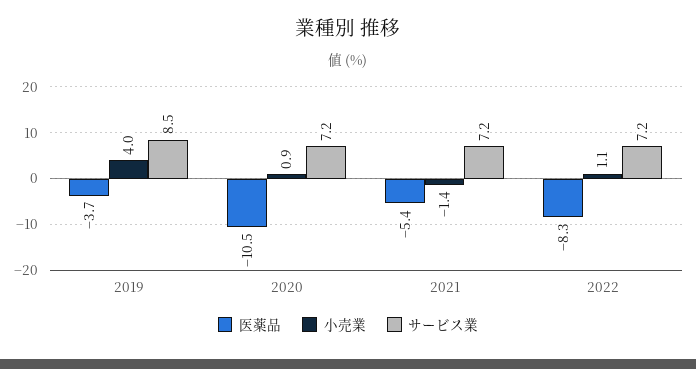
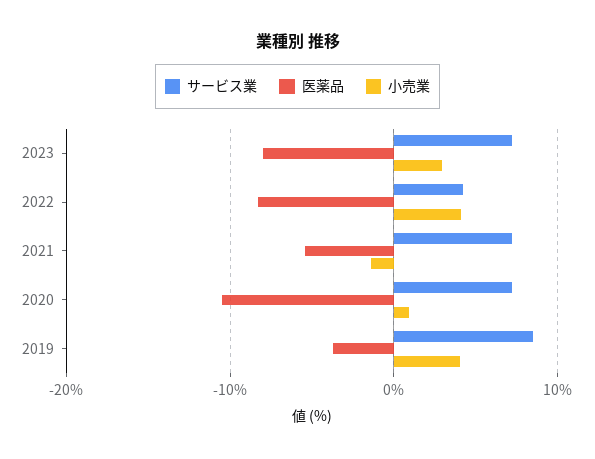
小売業, 2022: 1.1 -> 4
サービス業, 2022: 7.2 -> 4
サービス業, 2023: none -> 7
医薬品, 2023: none -> -8
小売業, 2023: none -> 3

